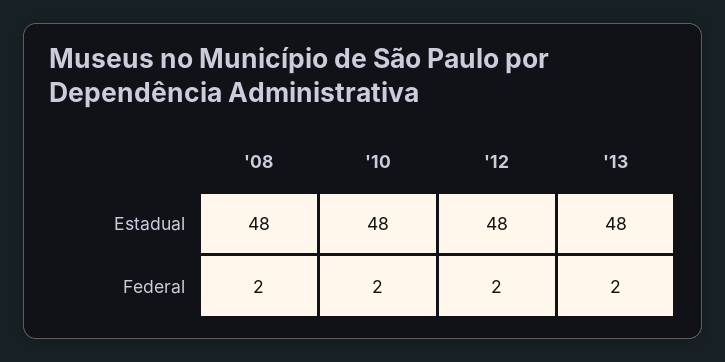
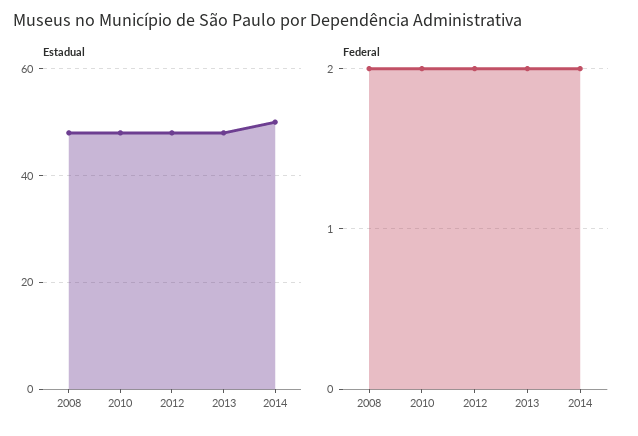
Estadual, 2014: none -> 50
Federal, 2014: none -> 2

